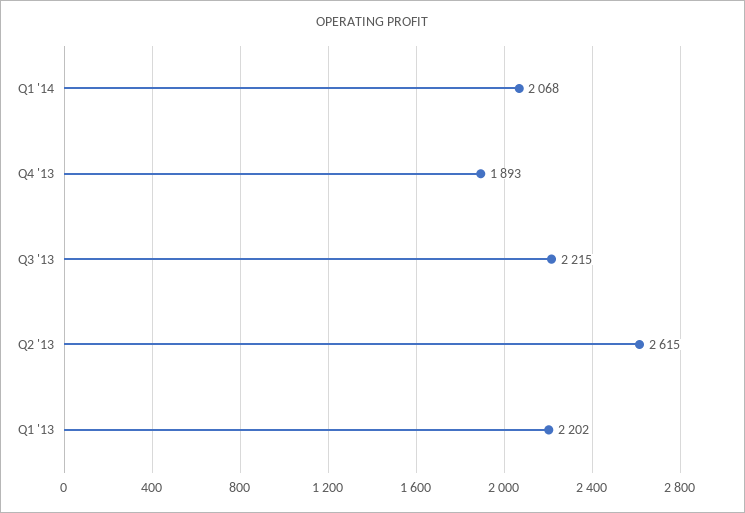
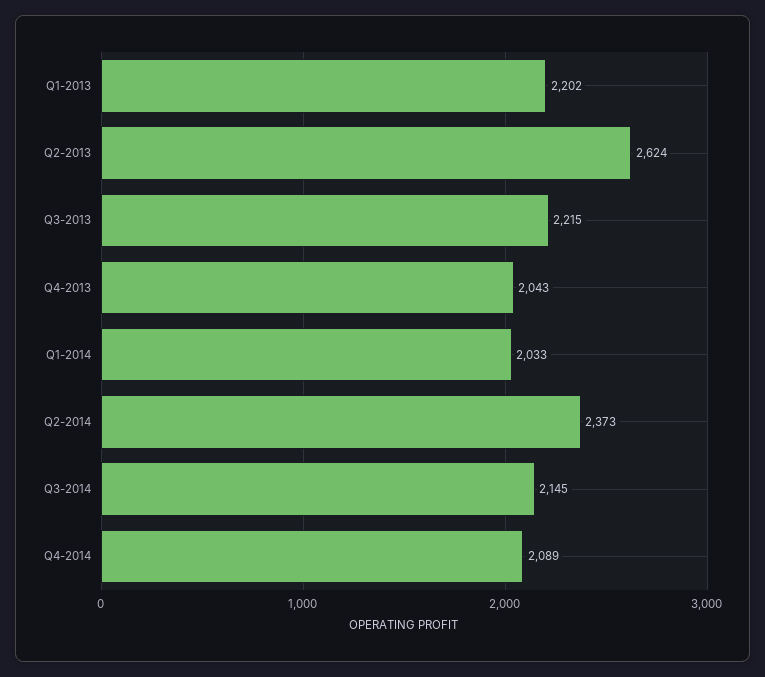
Q1 '14: 2068 -> 2033
Q4 '13: 1893 -> 2043
Q2 '13: 2615 -> 2624
Q2-2014: none -> 2373
Q3-2014: none -> 2145
Q4-2014: none -> 2089

